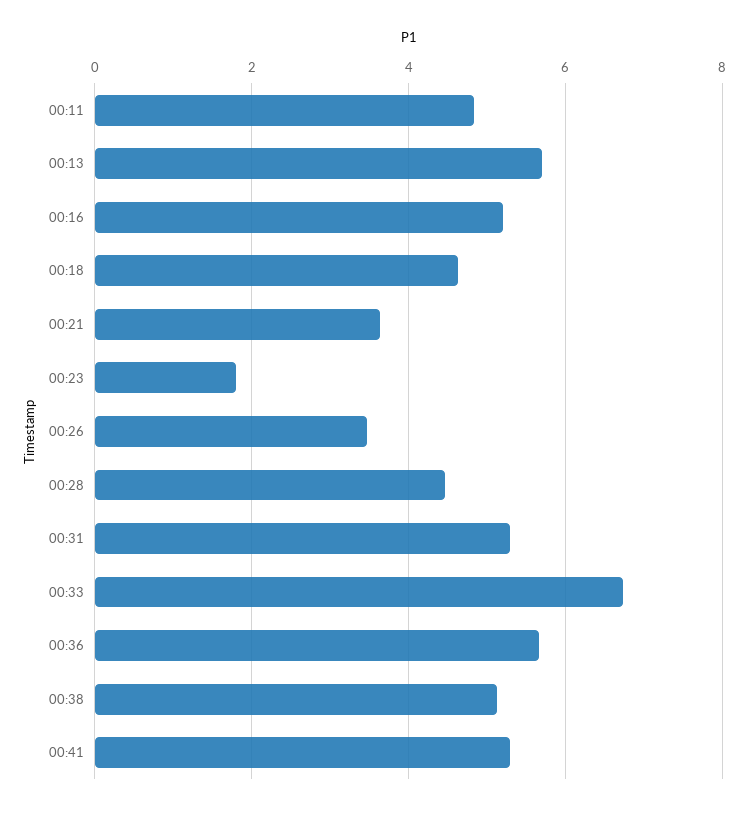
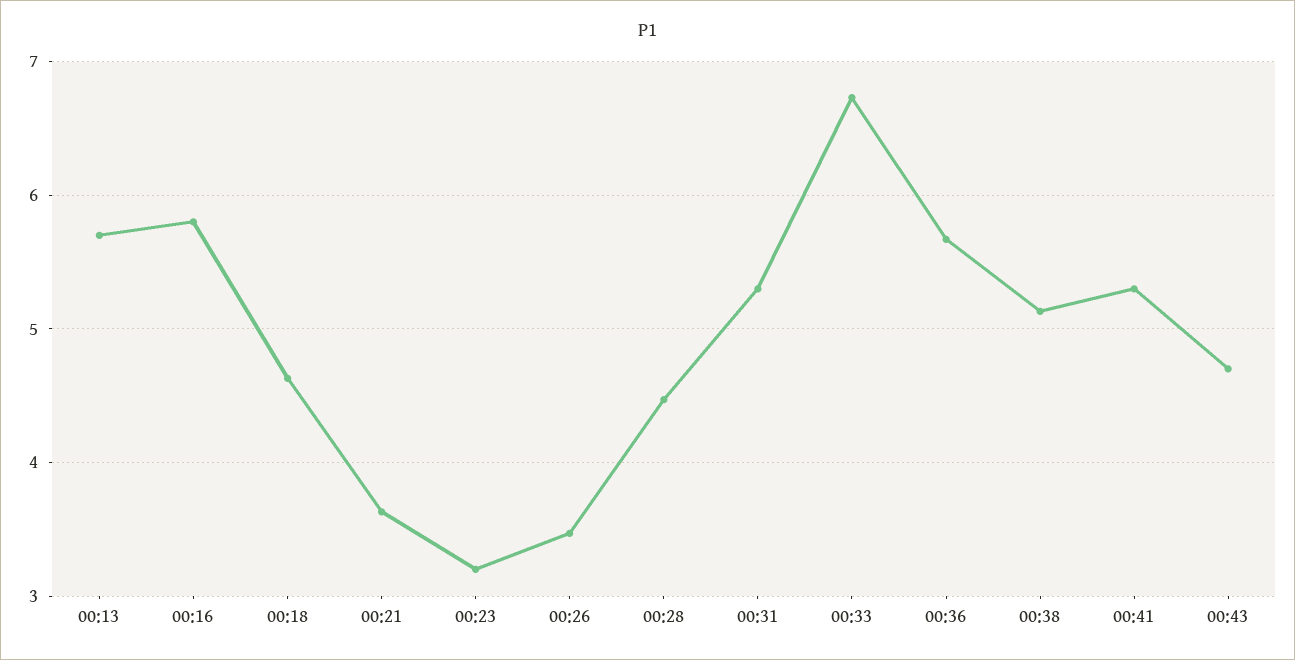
00:11: 4.8 -> none
00:16: 5.2 -> 5.8
00:23: 1.8 -> 3.2
00:43: none -> 4.7

